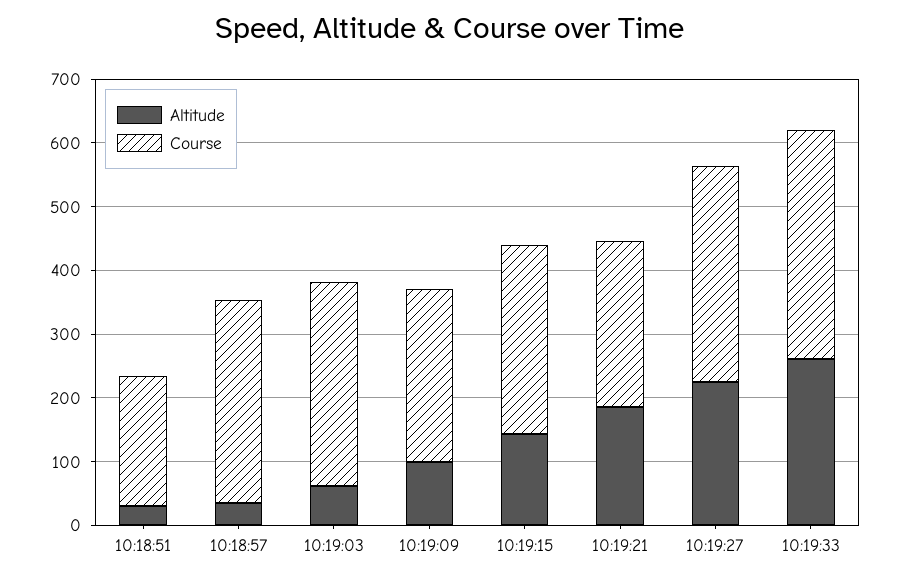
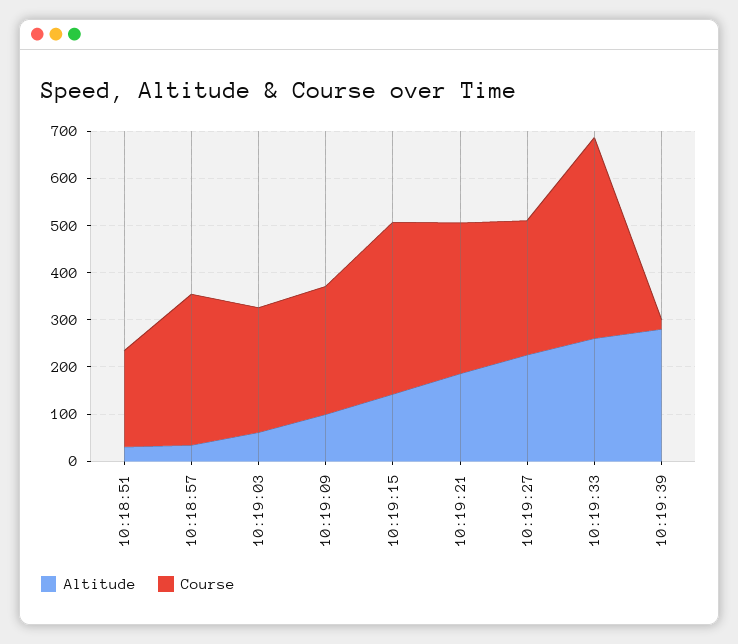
Course, 10:19:03: 320 -> 260
Course, 10:19:15: 300 -> 360
Course, 10:19:21: 260 -> 320
Course, 10:19:27: 340 -> 280
Course, 10:19:33: 360 -> 420
Altitude, 10:19:39: none -> 280
Course, 10:19:39: none -> 20

